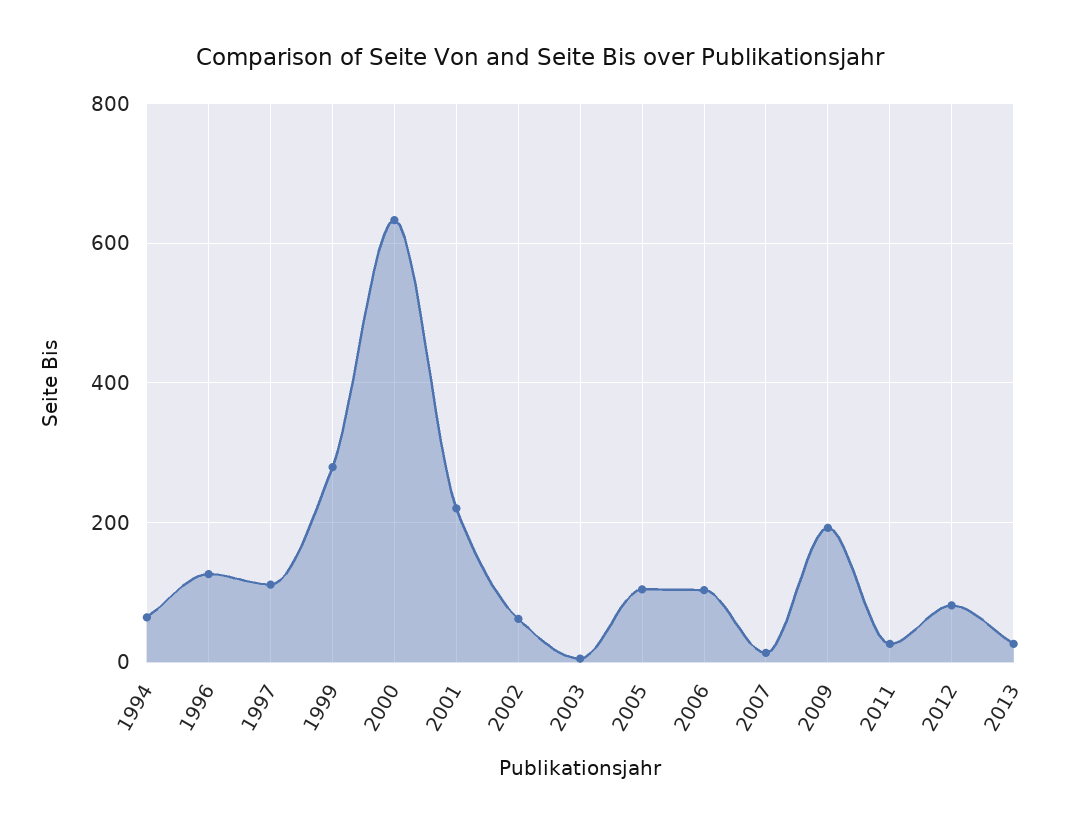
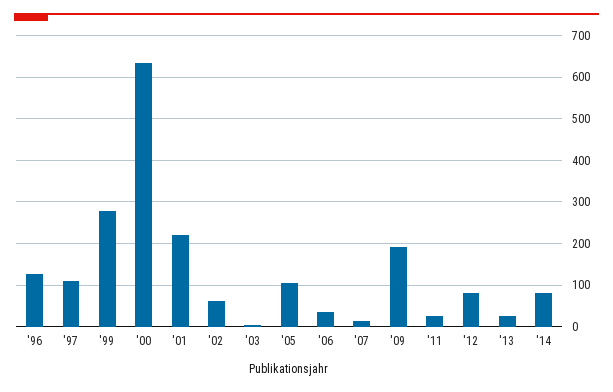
1994: 60 -> none
2006: 100 -> 40
'14: none -> 80

